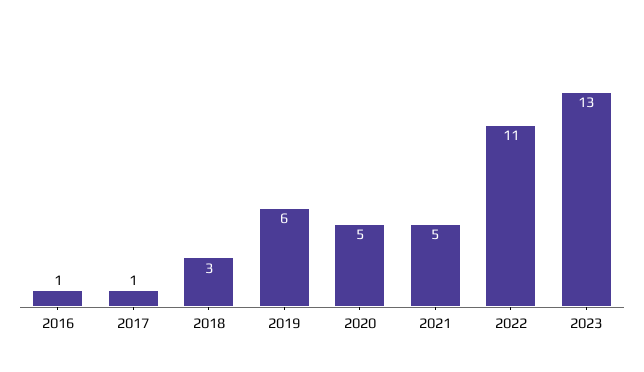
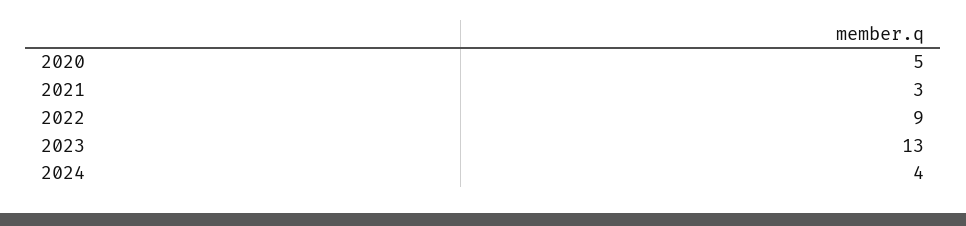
2016: 1 -> none
2017: 1 -> none
2018: 3 -> none
2019: 6 -> none
2021: 5 -> 3
2022: 11 -> 9
2024: none -> 4

